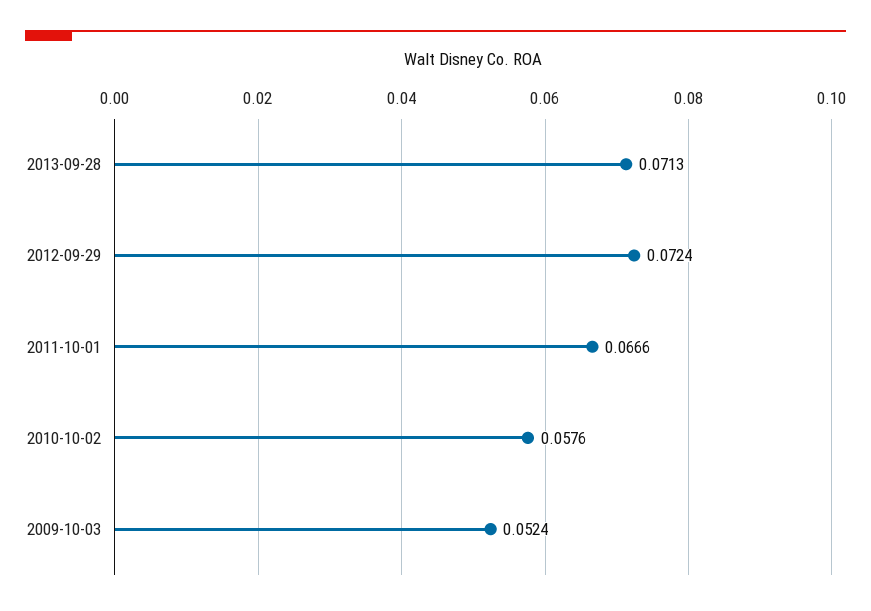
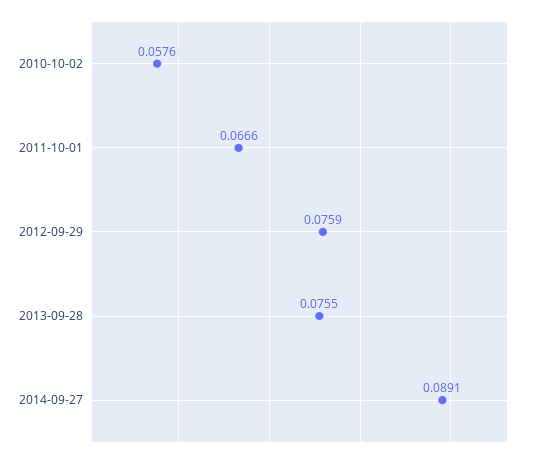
2013-09-28: 0.0713 -> 0.0755
2012-09-29: 0.0724 -> 0.0759
2009-10-03: 0.0524 -> none
2014-09-27: none -> 0.0891

